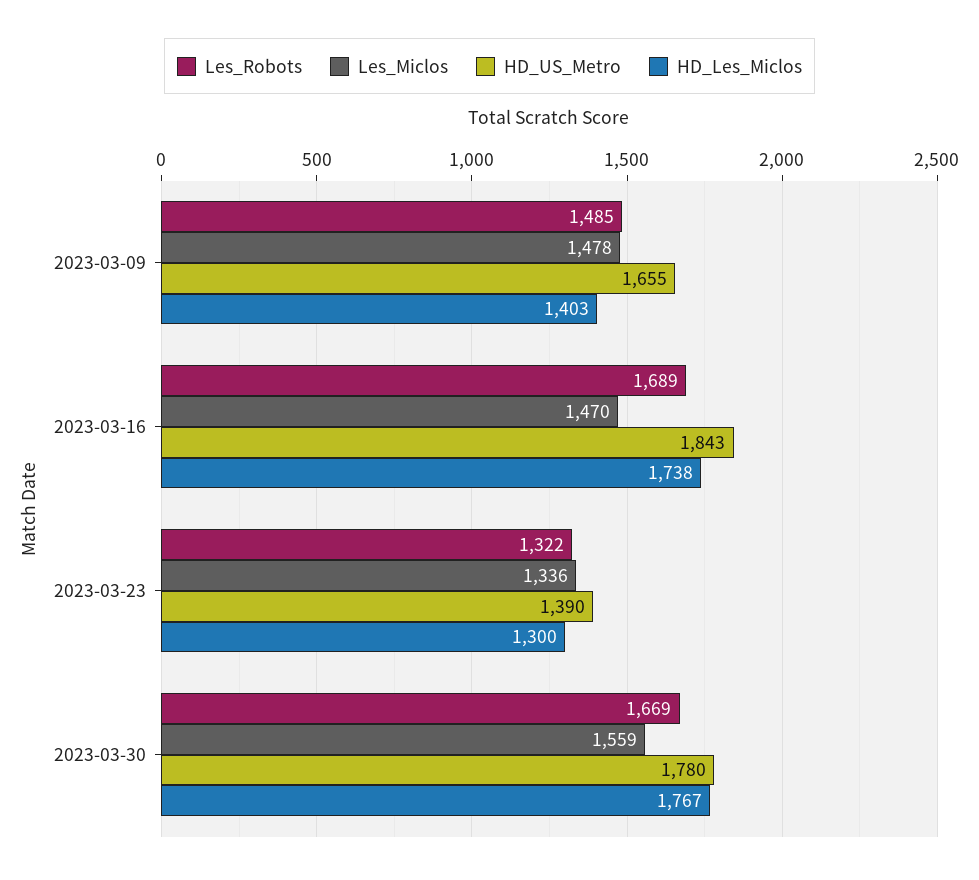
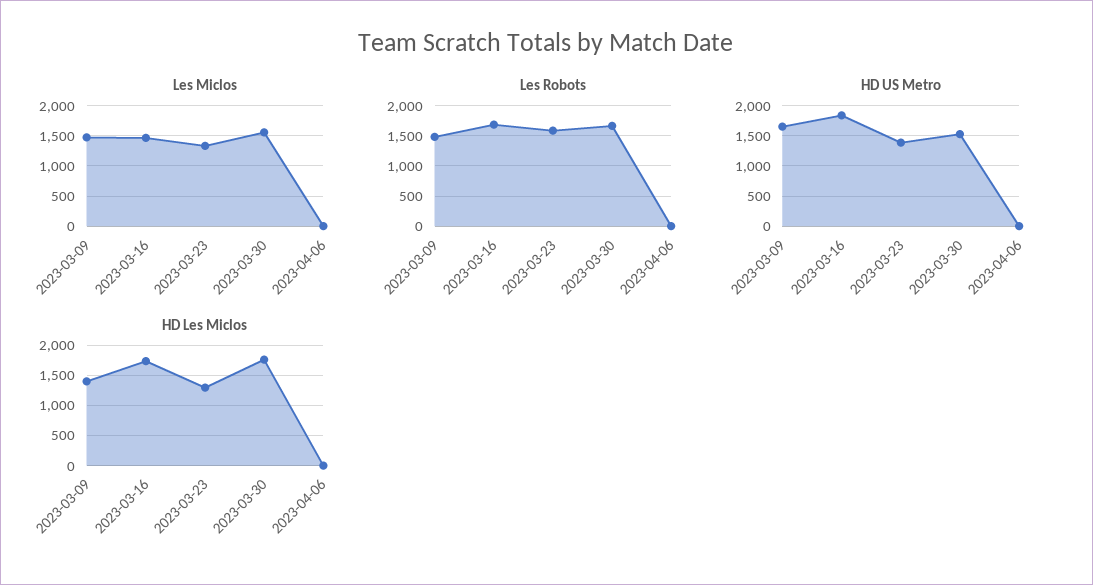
Les_Robots, 2023-03-23: 1322 -> 1600
HD_US_Metro, 2023-03-30: 1780 -> 1500
Les_Miclos, 2023-04-06: none -> 0
Les_Robots, 2023-04-06: none -> 0
HD_US_Metro, 2023-04-06: none -> 0
HD_Les_Miclos, 2023-04-06: none -> 0

